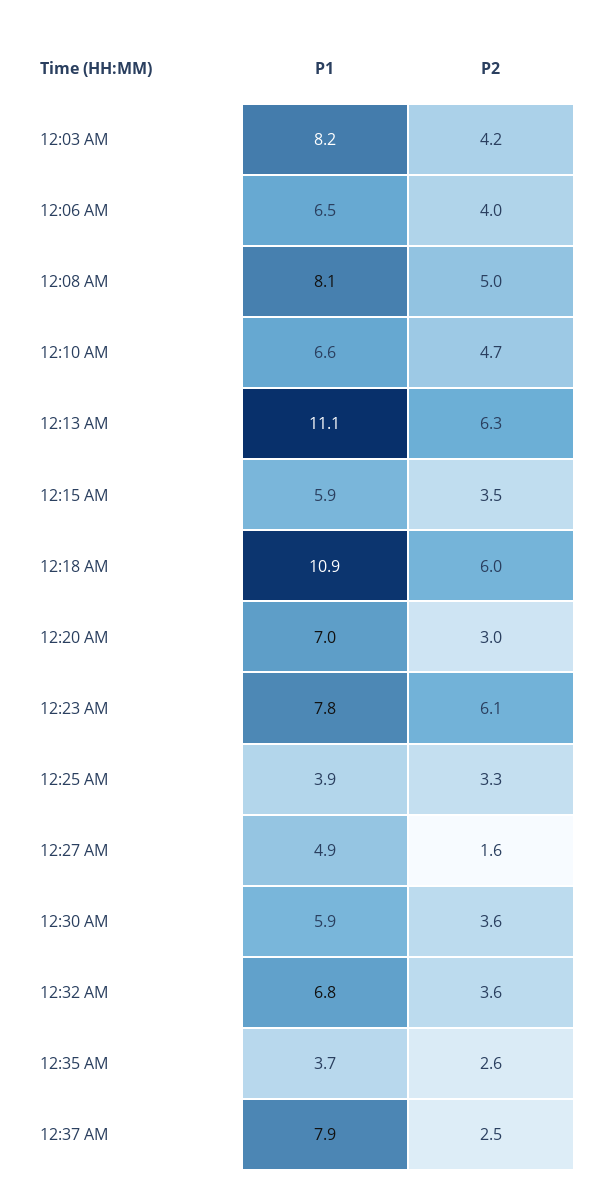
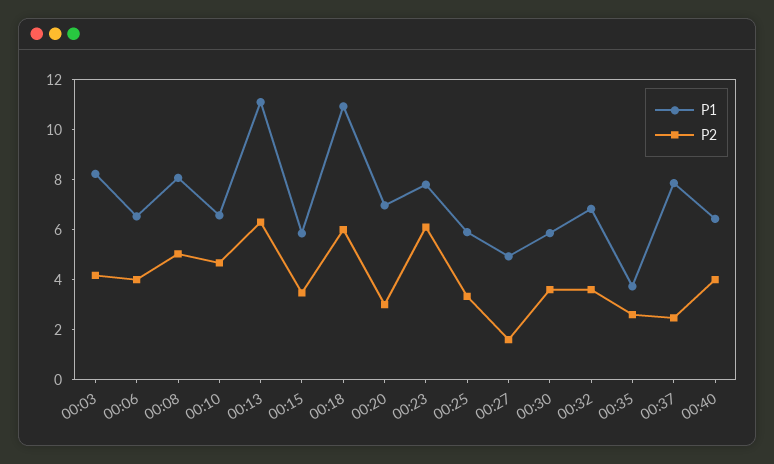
P1, 12:25 AM: 3.9 -> 6
P1, 00:40: none -> 6.5
P2, 00:40: none -> 4

